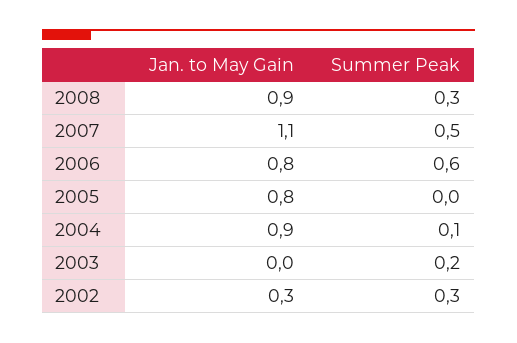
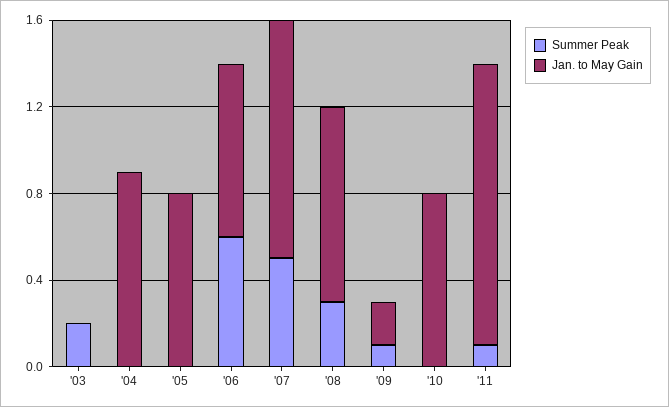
Summer Peak, 2004: 0.1 -> 0
Jan. to May Gain, 2002: 0.3 -> none
Summer Peak, 2002: 0.3 -> none
Summer Peak, '09: none -> 0.1
Jan. to May Gain, '09: none -> 0.2
Summer Peak, '10: none -> 0
Jan. to May Gain, '10: none -> 0.8
Summer Peak, '11: none -> 0.1
Jan. to May Gain, '11: none -> 1.3

